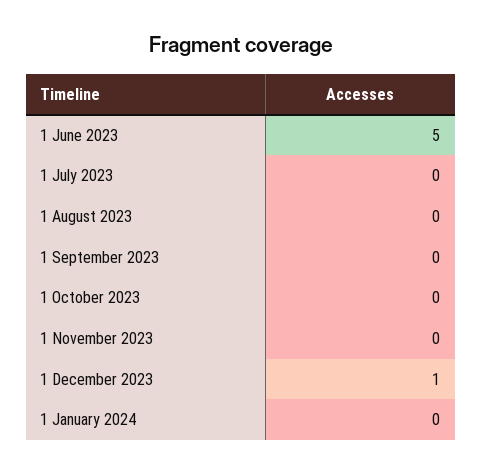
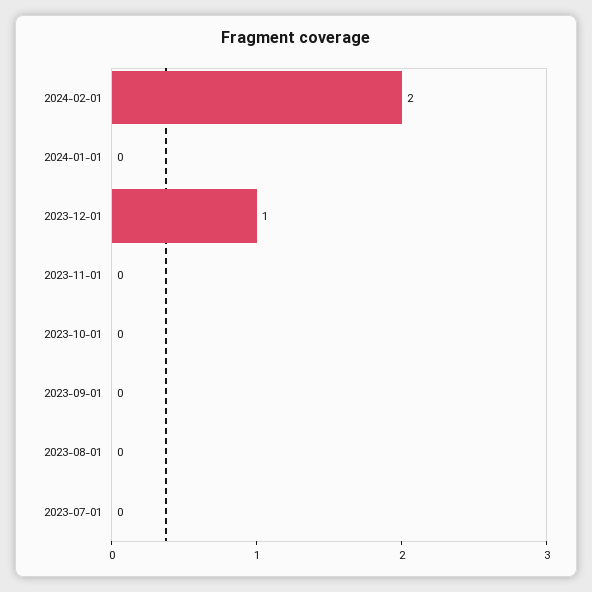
1 June 2023: 5 -> none
2024-02-01: none -> 2

